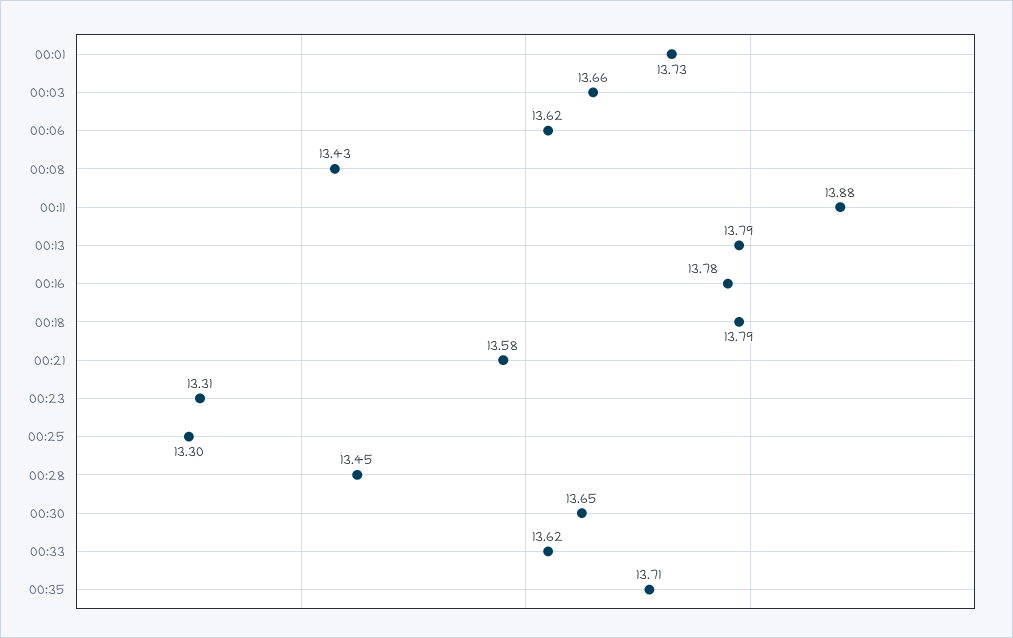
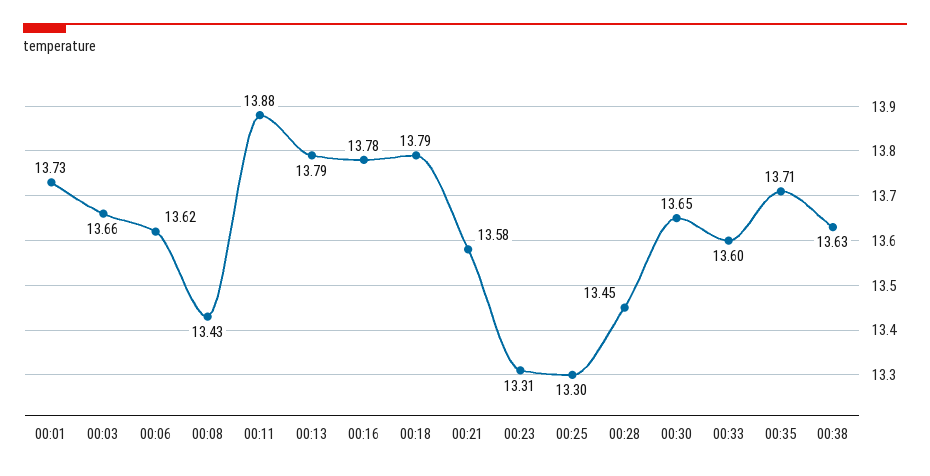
00:33: 13.62 -> 13.6
00:38: none -> 13.63

